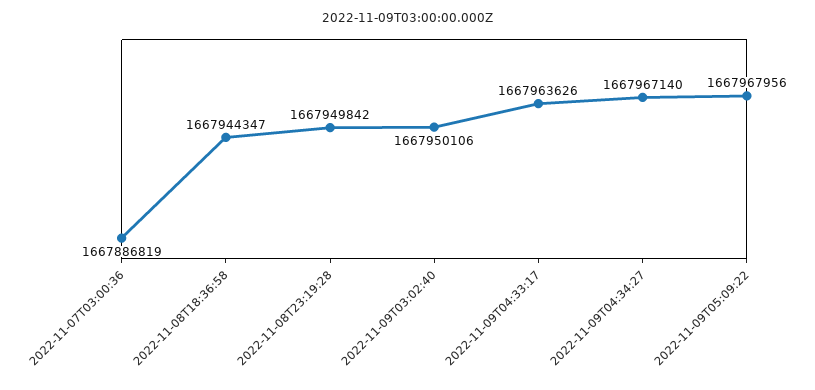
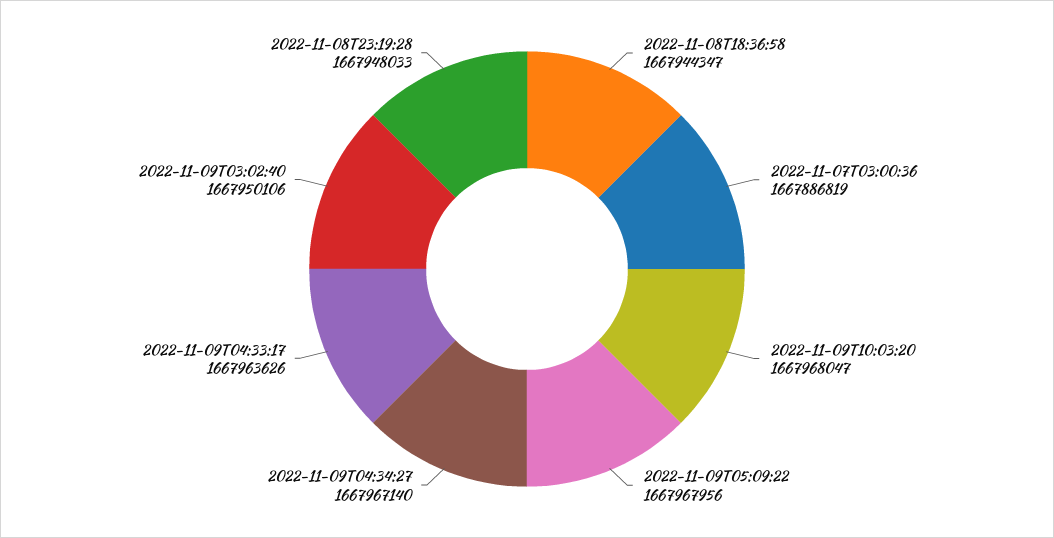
2022-11-08T23:19:28: 1667949842 -> 1667948033
2022-11-09T10:03:20: none -> 1667968047

